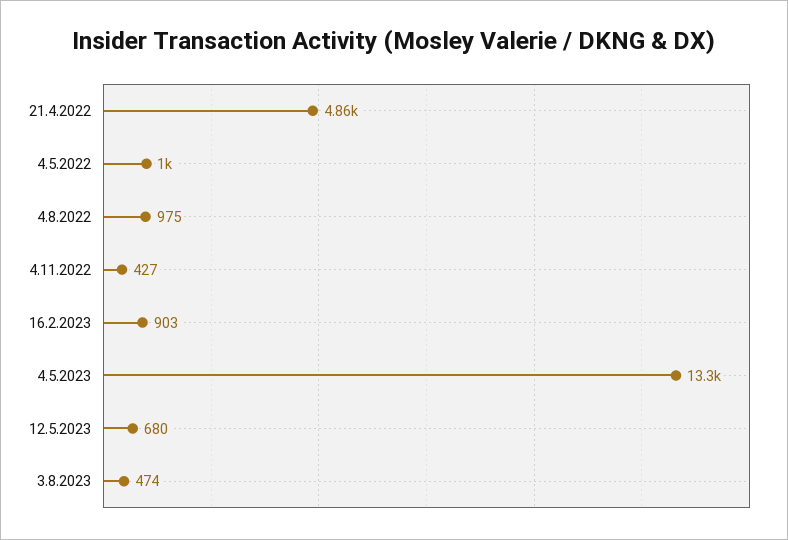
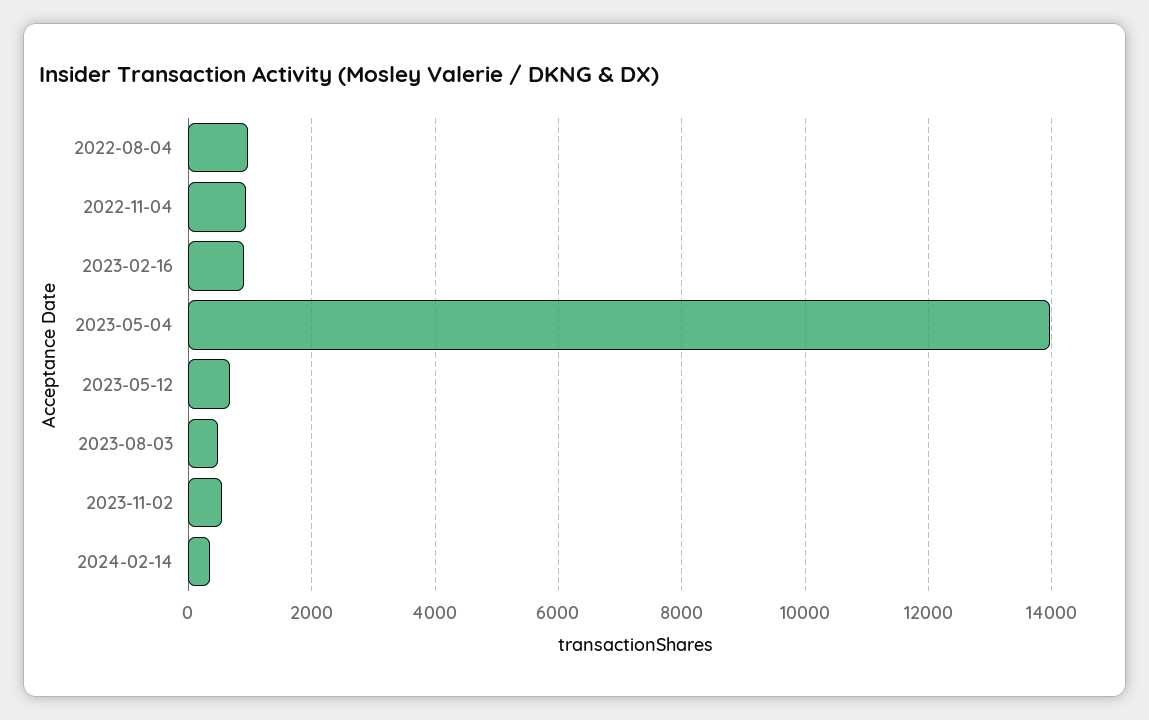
21.4.2022: 4860 -> none
4.5.2022: 1000 -> none
4.11.2022: 427 -> 1000
4.5.2023: 13300 -> 14000
2023-11-02: none -> 600
2024-02-14: none -> 400

